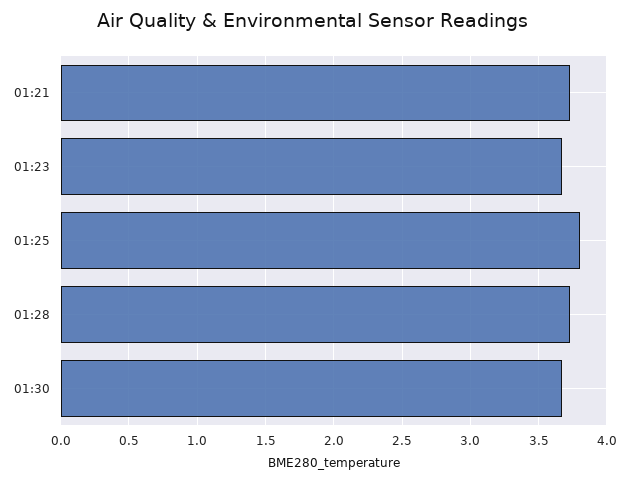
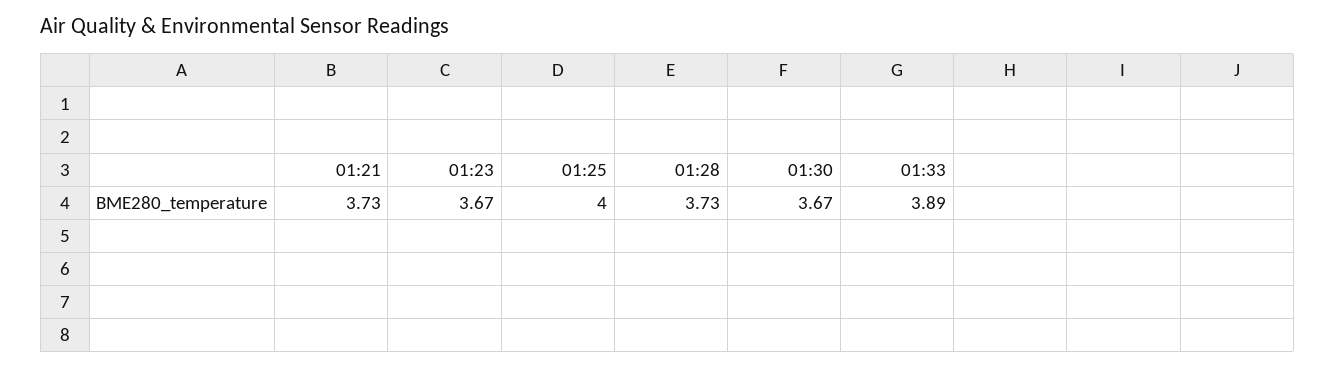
01:25: 3.8 -> 4
01:33: none -> 3.89

